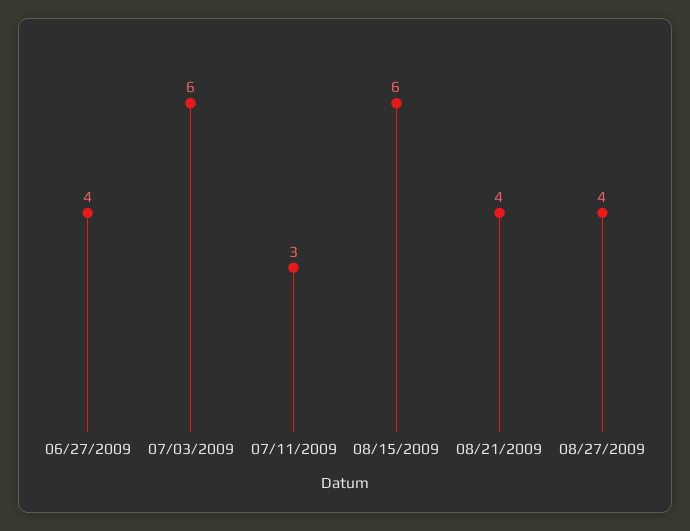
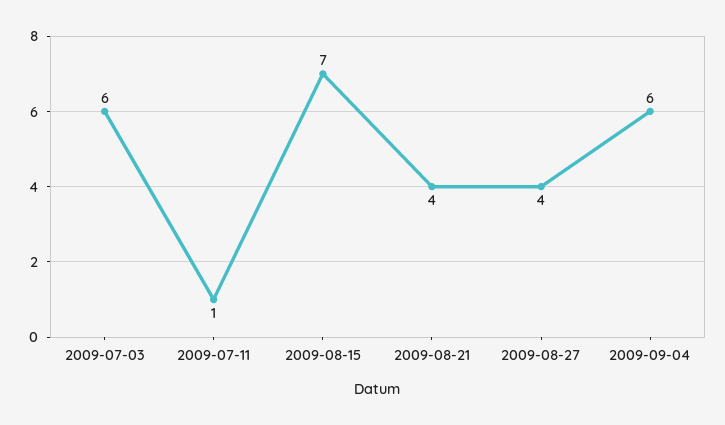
06/27/2009: 4 -> none
07/11/2009: 3 -> 1
08/15/2009: 6 -> 7
2009-09-04: none -> 6

